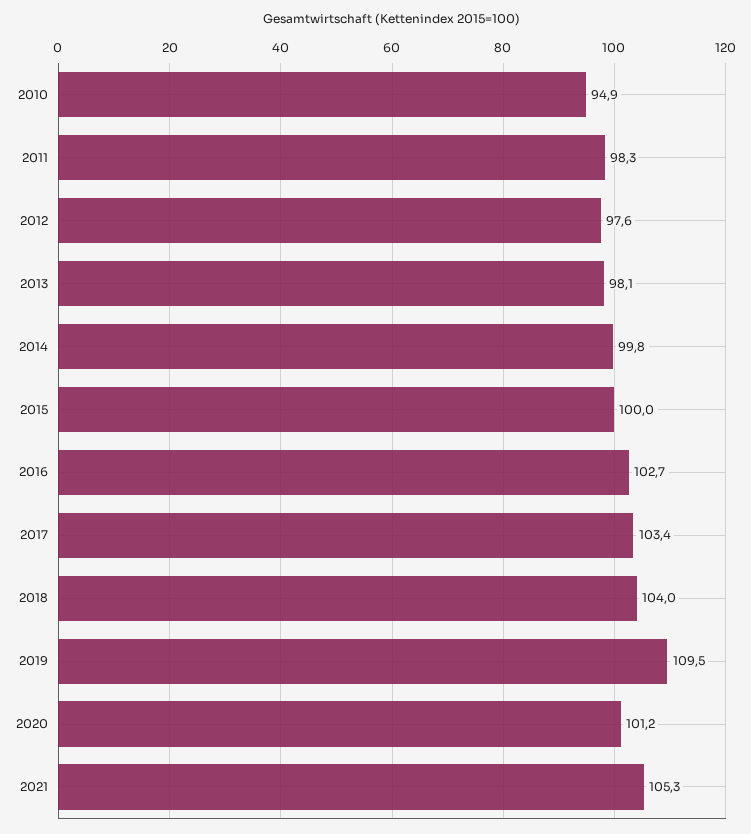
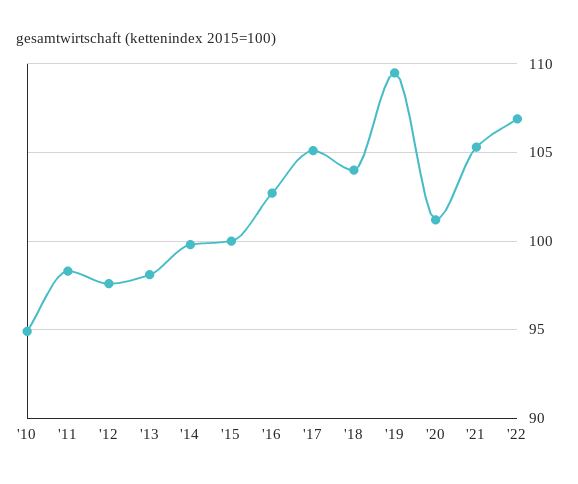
2017: 103.4 -> 105
'22: none -> 107

